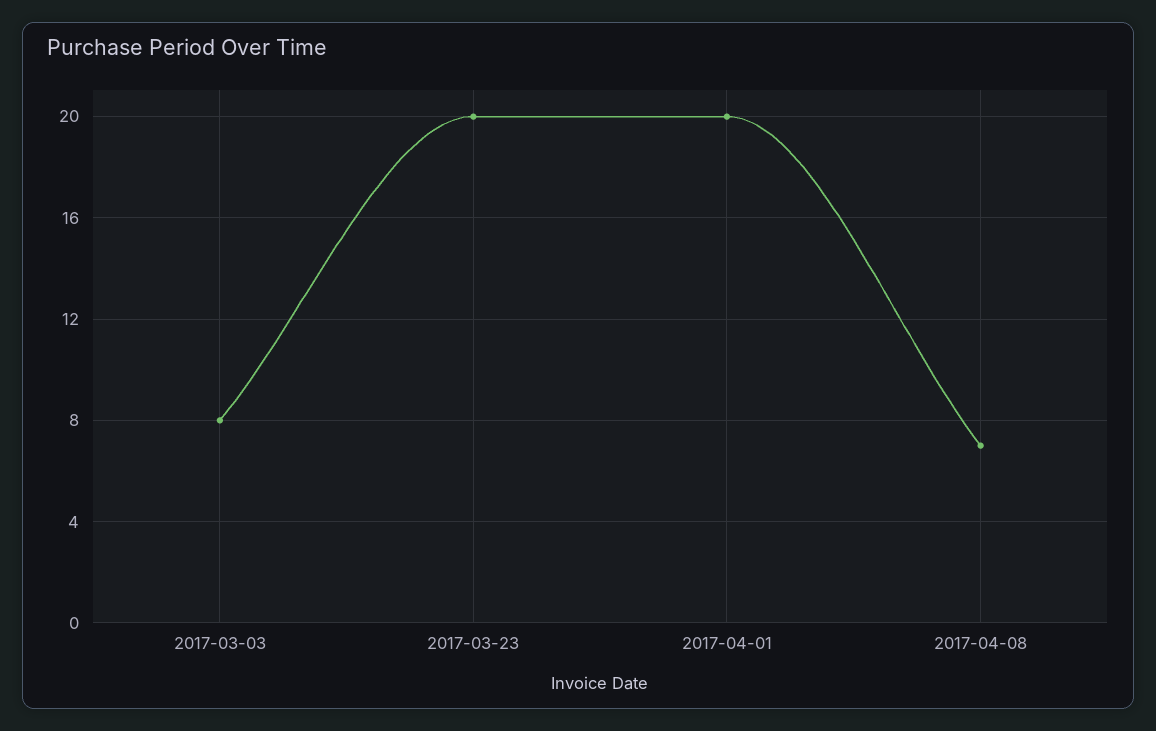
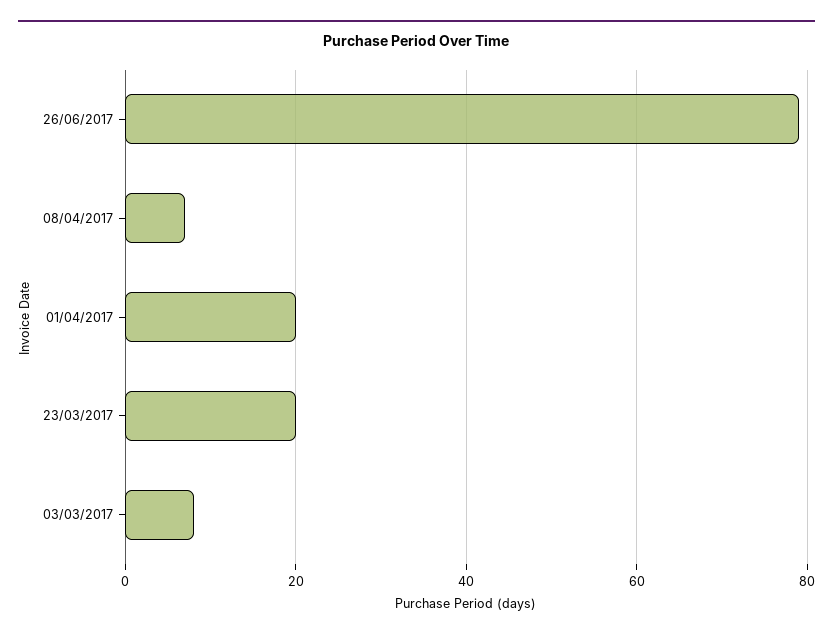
26/06/2017: none -> 80

